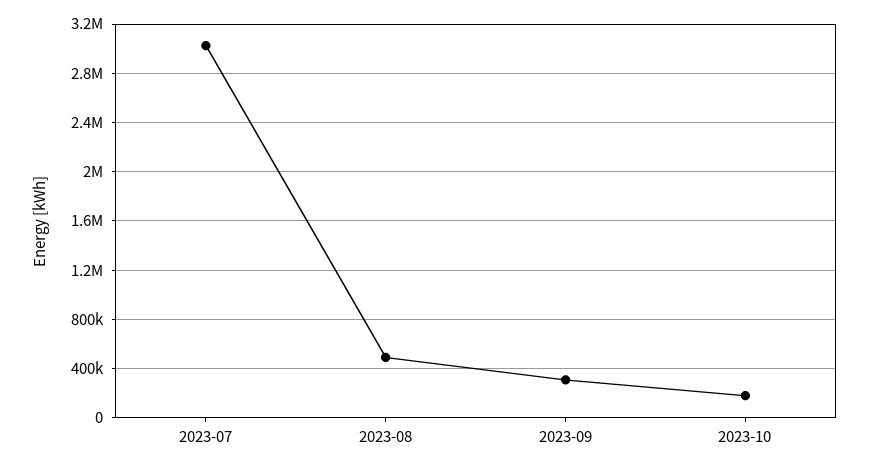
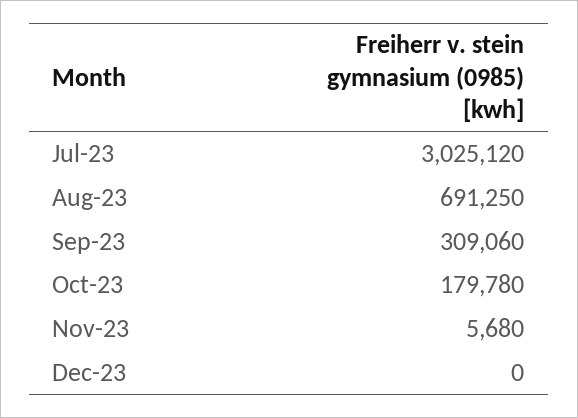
2023-08: 500000 -> 691250
Nov-23: none -> 5680
Dec-23: none -> 0

